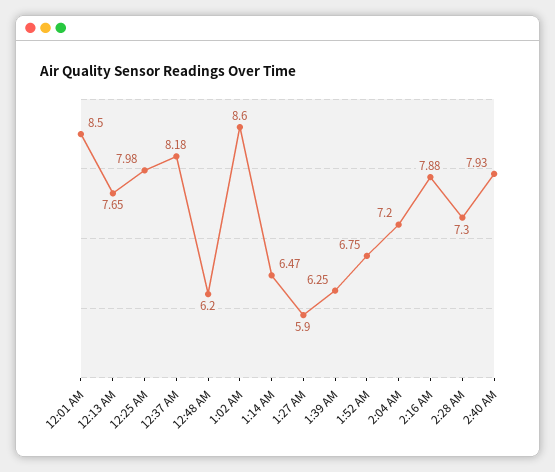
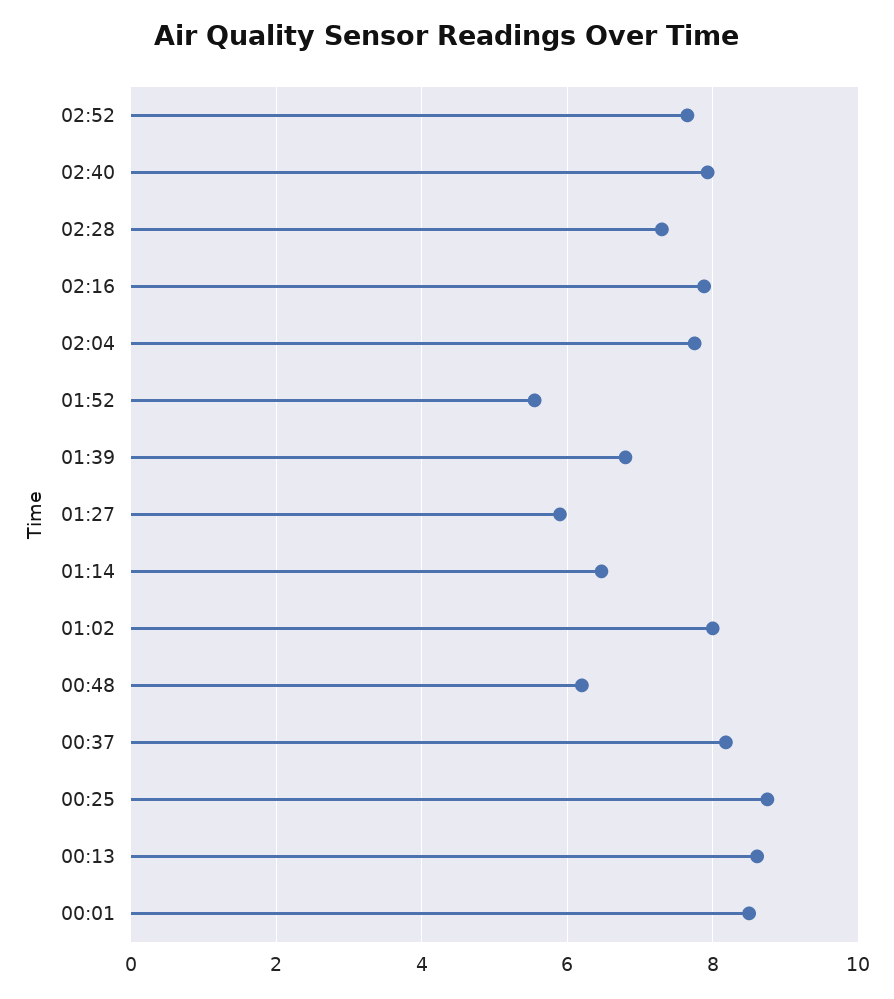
12:13 AM: 7.65 -> 8.6
12:25 AM: 7.98 -> 8.8
1:02 AM: 8.6 -> 8
1:39 AM: 6.25 -> 6.8
1:52 AM: 6.75 -> 5.6
2:04 AM: 7.2 -> 7.8
02:52: none -> 7.6

